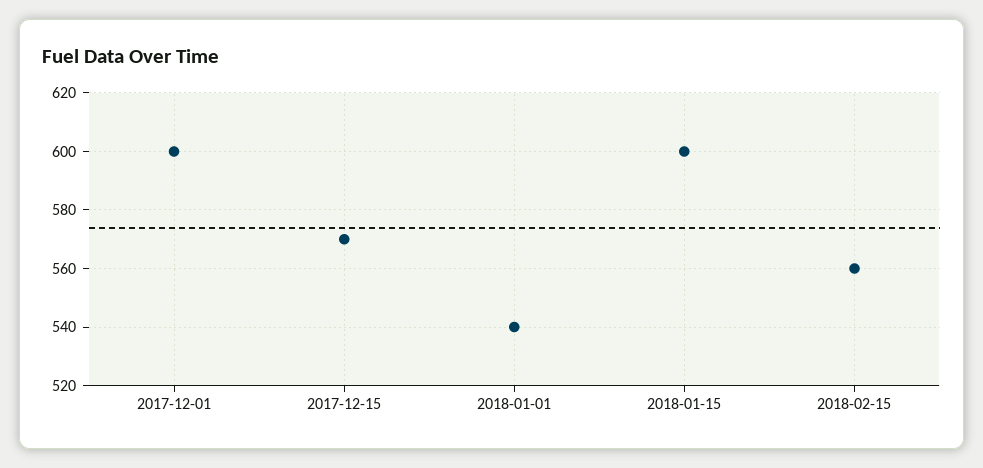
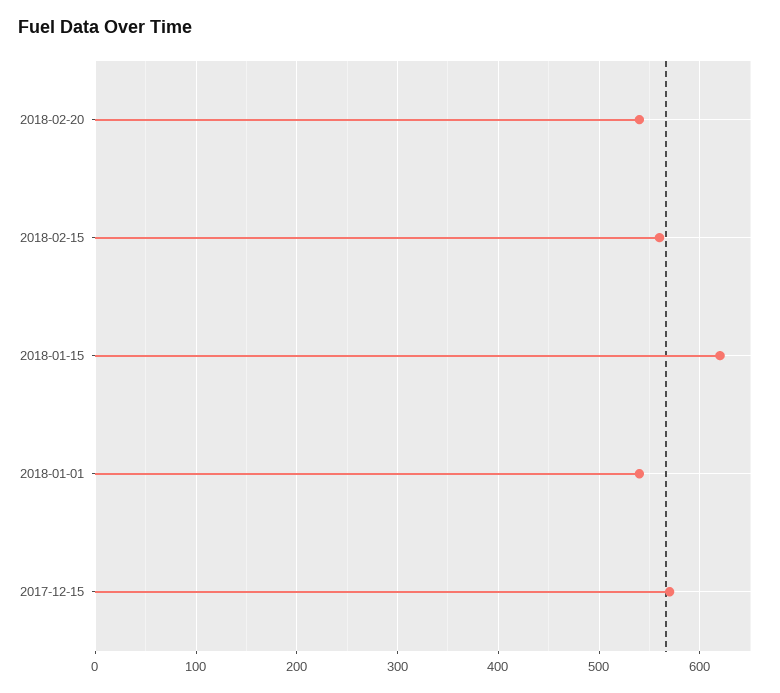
2017-12-01: 600 -> none
2018-01-15: 600 -> 620
2018-02-20: none -> 540

